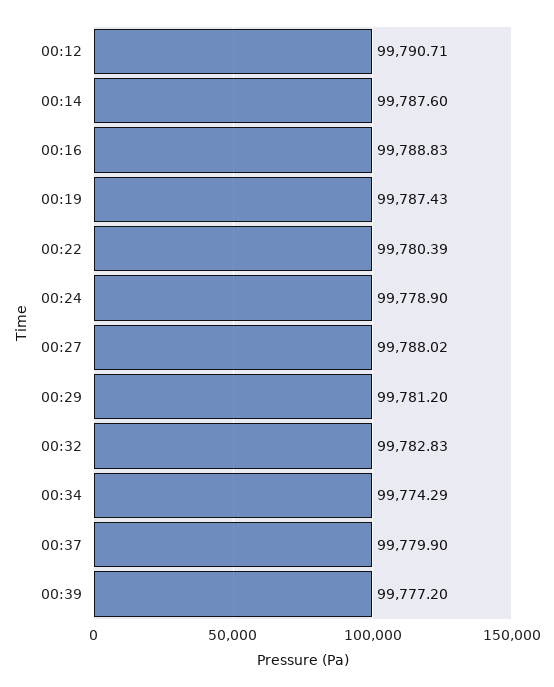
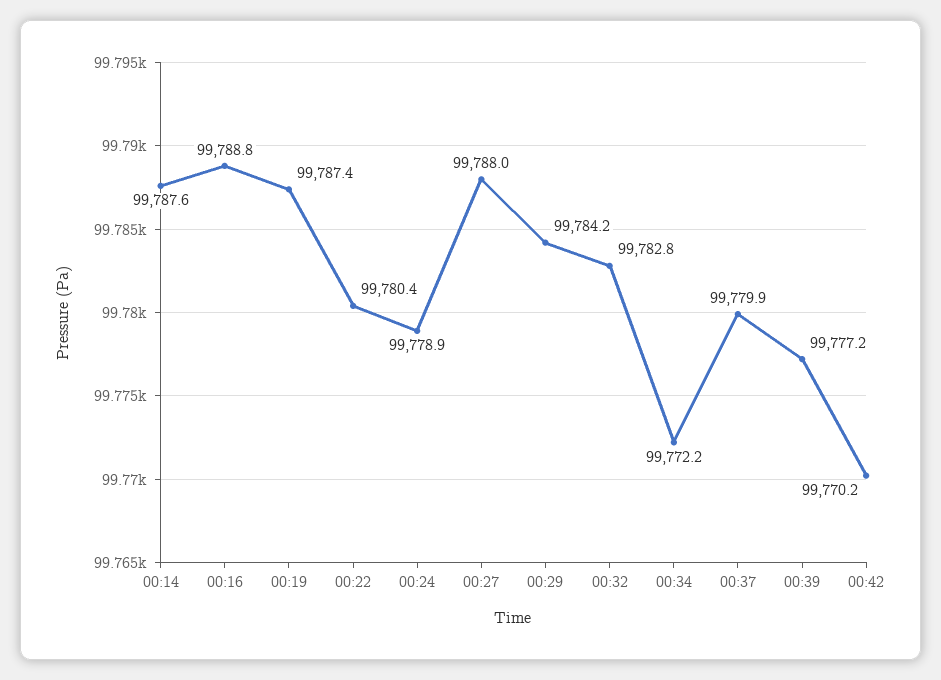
00:12: 99790.71 -> none
00:29: 99781.2 -> 99784.2
00:34: 99774.29 -> 99772.2
00:42: none -> 99770.2

